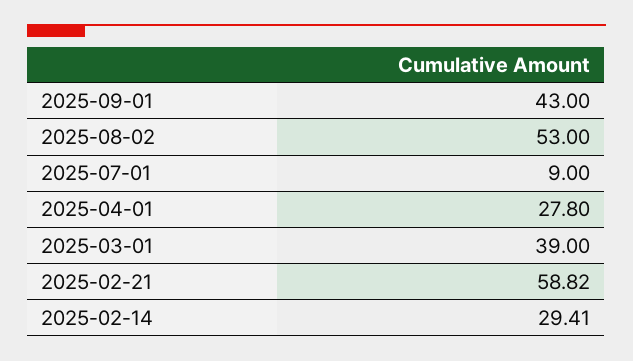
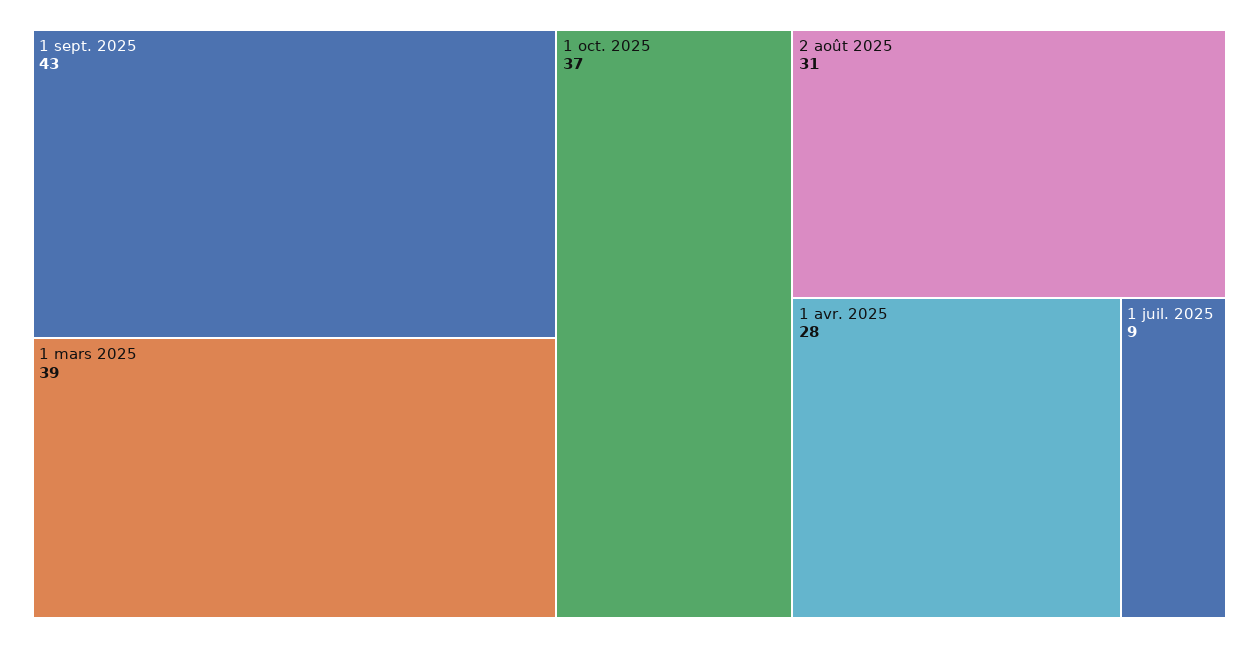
2025-08-02: 53 -> 31
2025-02-21: 58.82 -> none
2025-02-14: 29.41 -> none
1 oct. 2025: none -> 37

